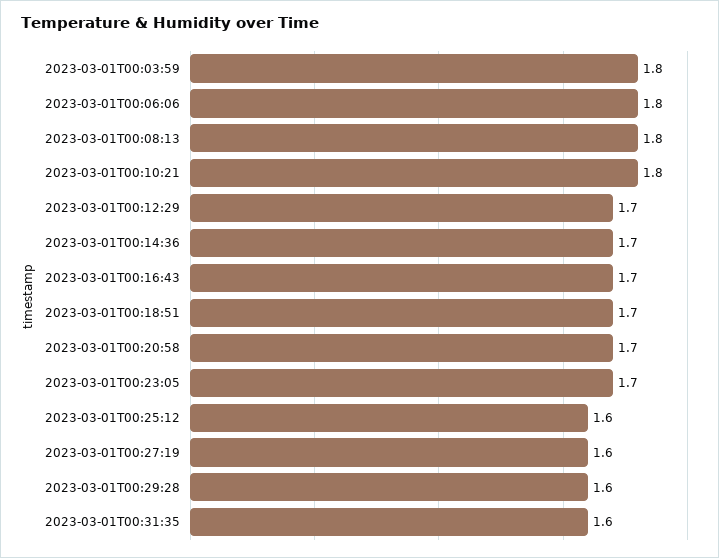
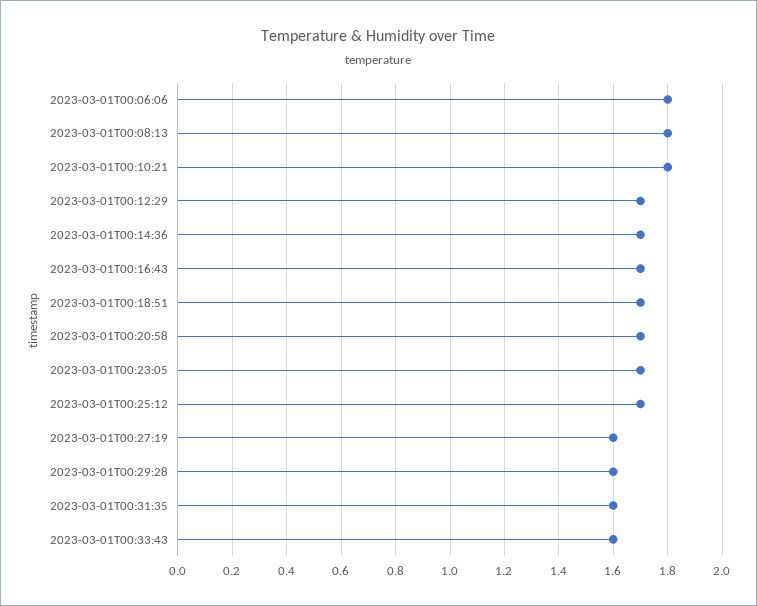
2023-03-01T00:03:59: 1.8 -> none
2023-03-01T00:25:12: 1.6 -> 1.7
2023-03-01T00:33:43: none -> 1.6

